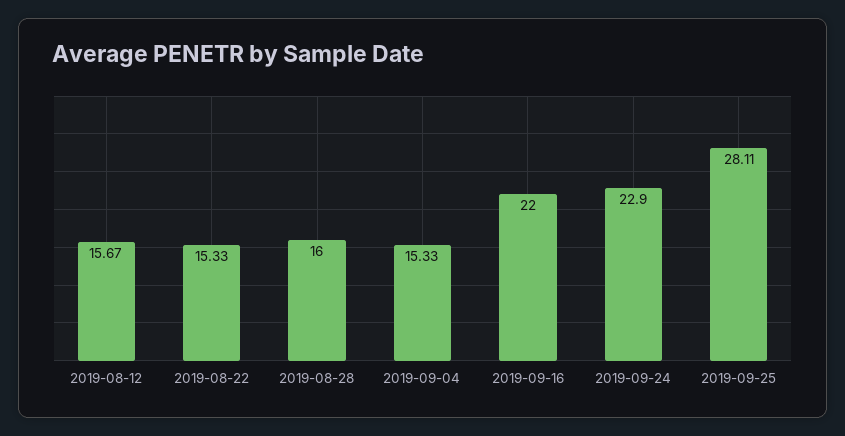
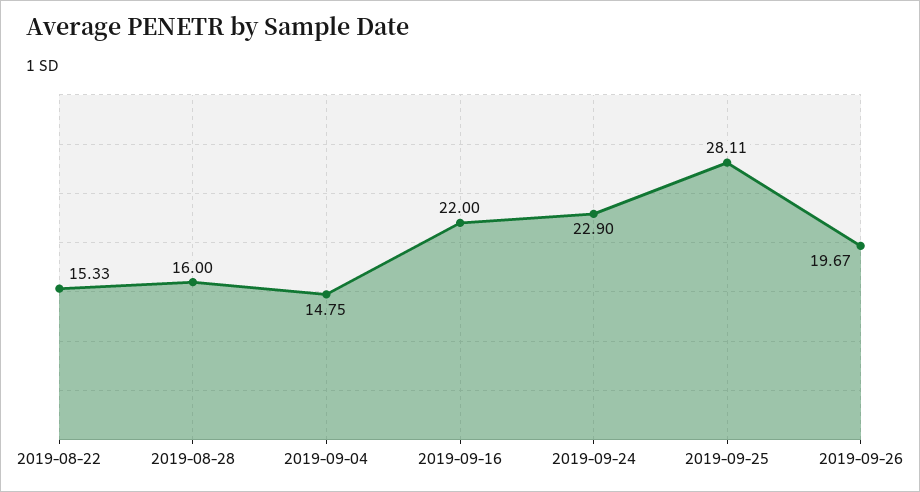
2019-08-12: 15.67 -> none
2019-09-04: 15.33 -> 14.75
2019-09-26: none -> 19.67

